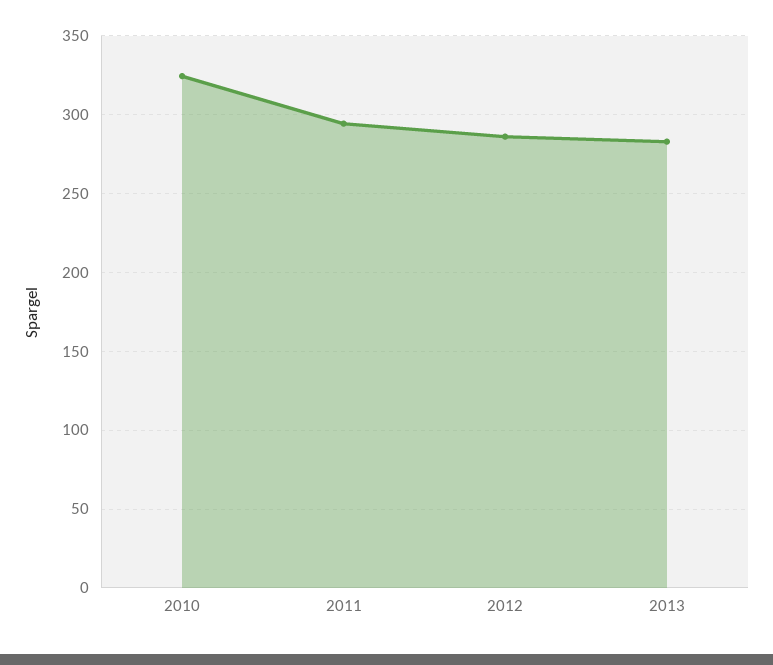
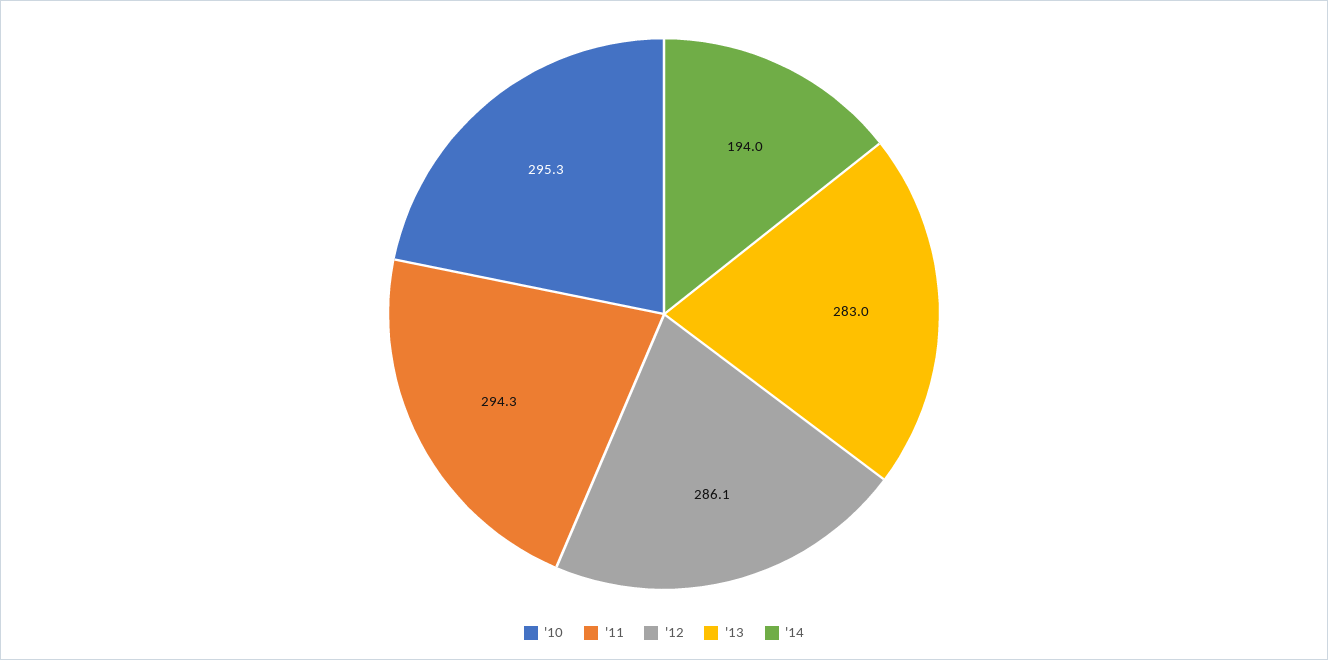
2010: 325 -> 295.3
'14: none -> 194

